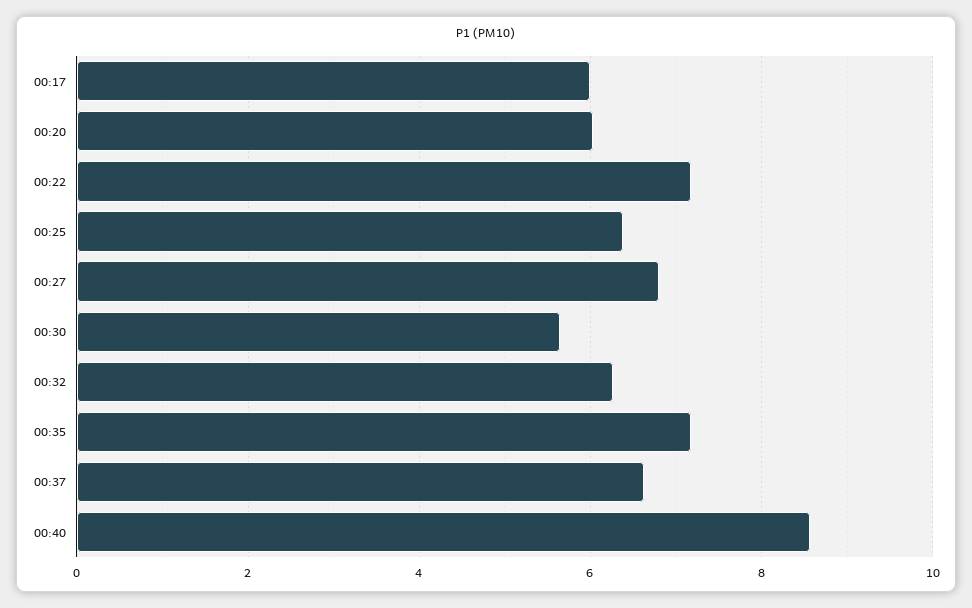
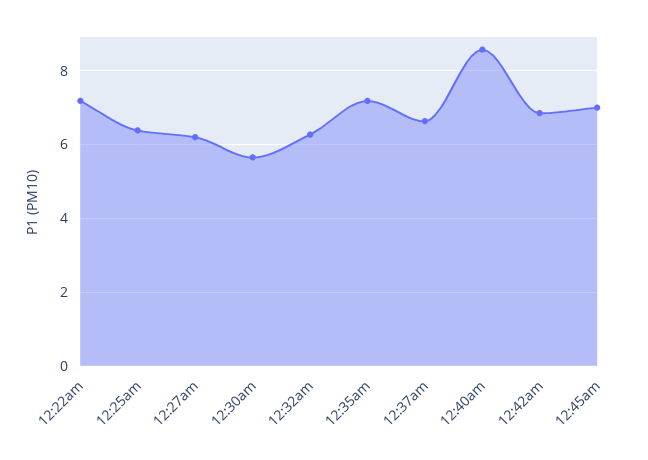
00:17: 6 -> none
00:20: 6 -> none
00:27: 6.8 -> 6.2
12:42am: none -> 6.8
12:45am: none -> 7

